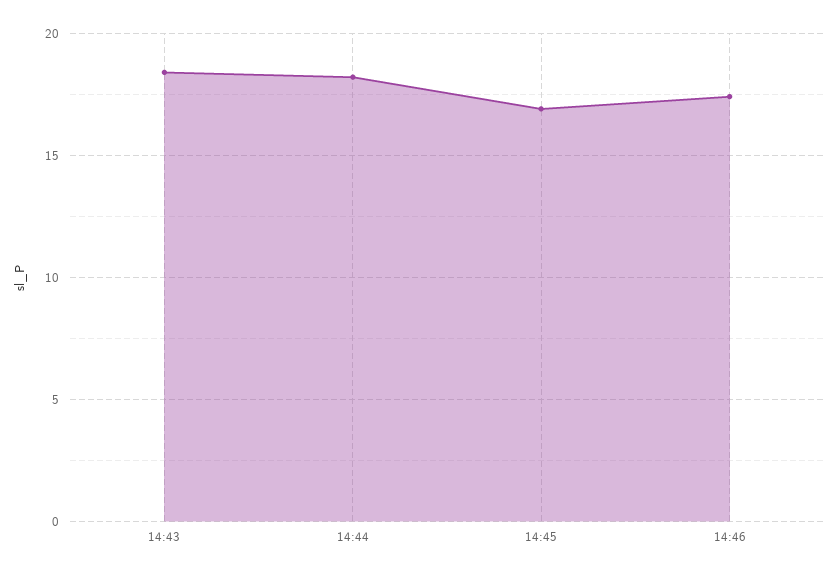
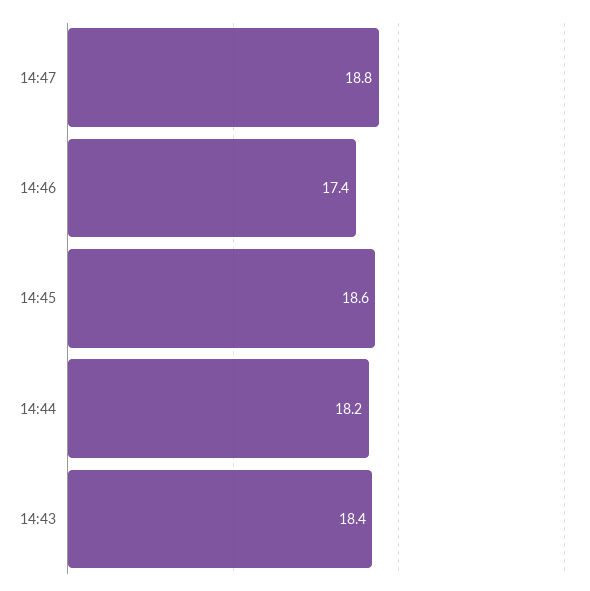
14:45: 17 -> 18.6
14:47: none -> 18.8

